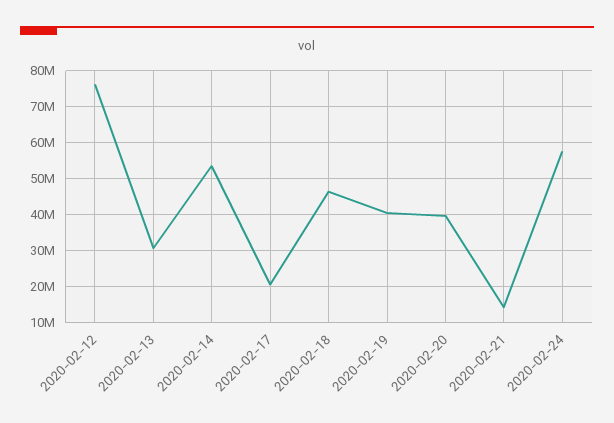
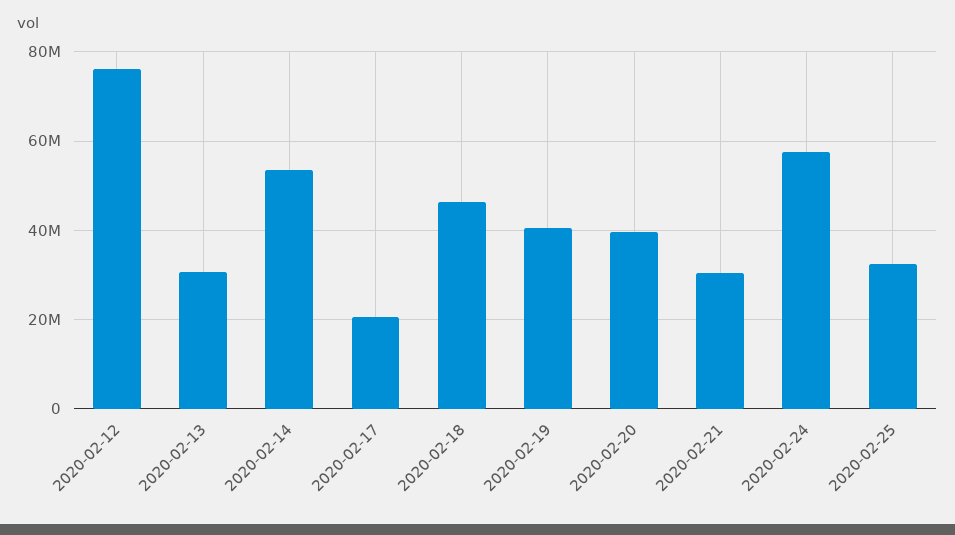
2020-02-21: 14000000 -> 30000000
2020-02-25: none -> 32000000

